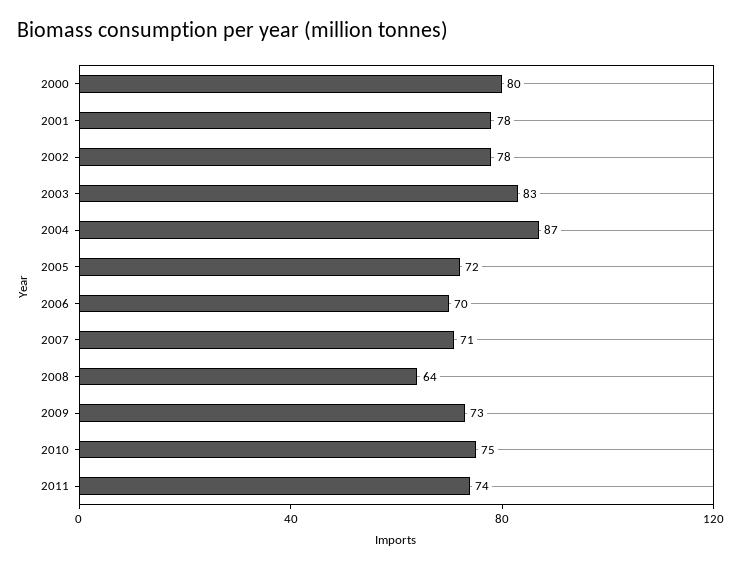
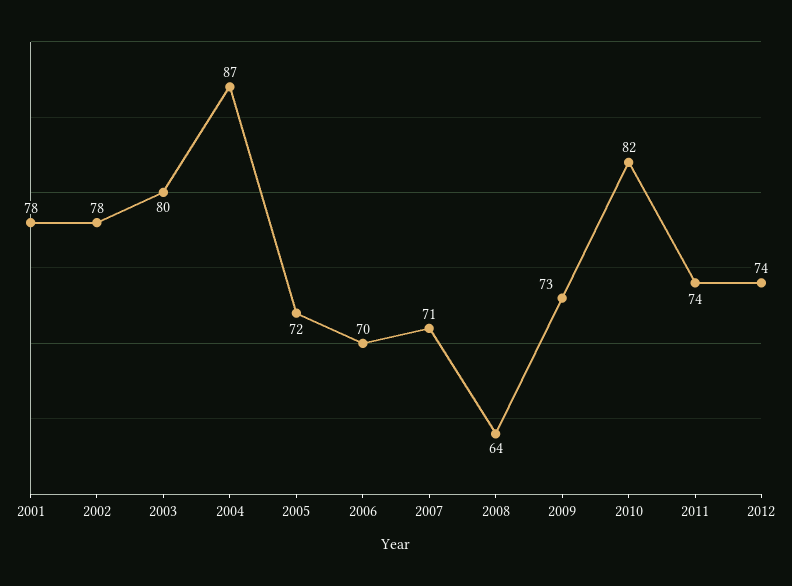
2000: 80 -> none
2003: 83 -> 80
2010: 75 -> 82
2012: none -> 74

